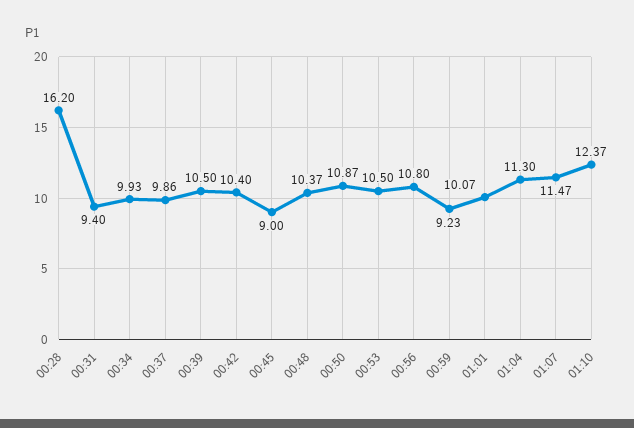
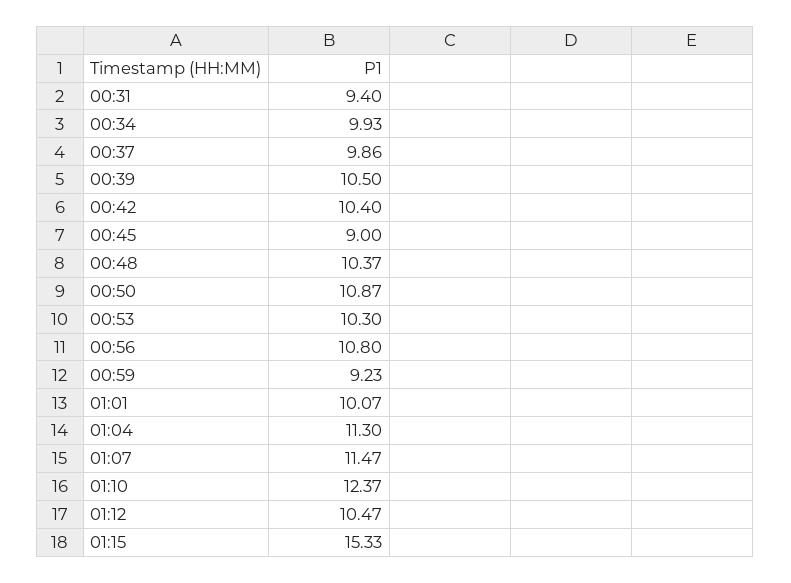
00:28: 16.2 -> none
00:53: 10.5 -> 10.3
01:12: none -> 10.47
01:15: none -> 15.33

